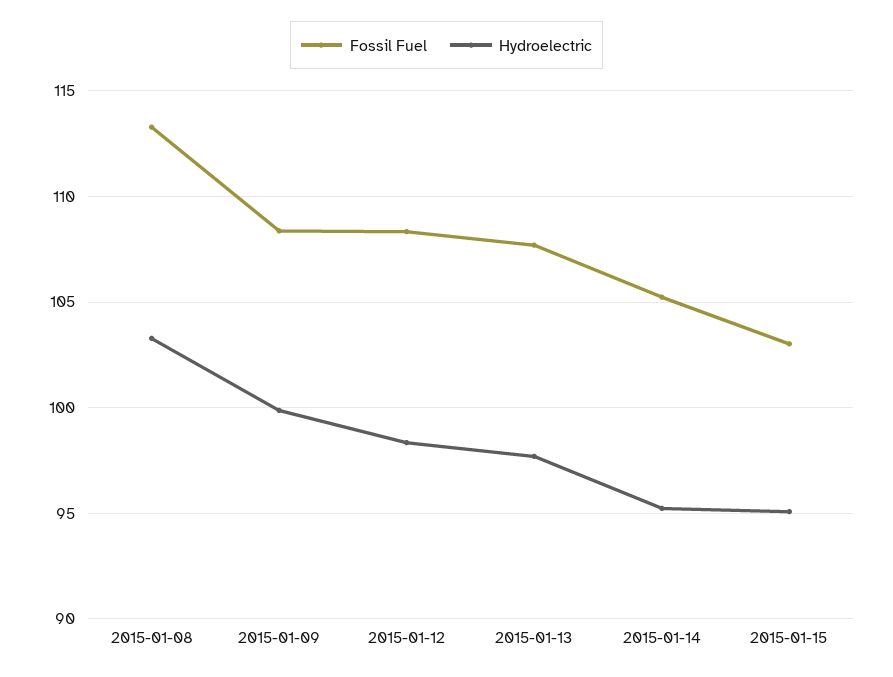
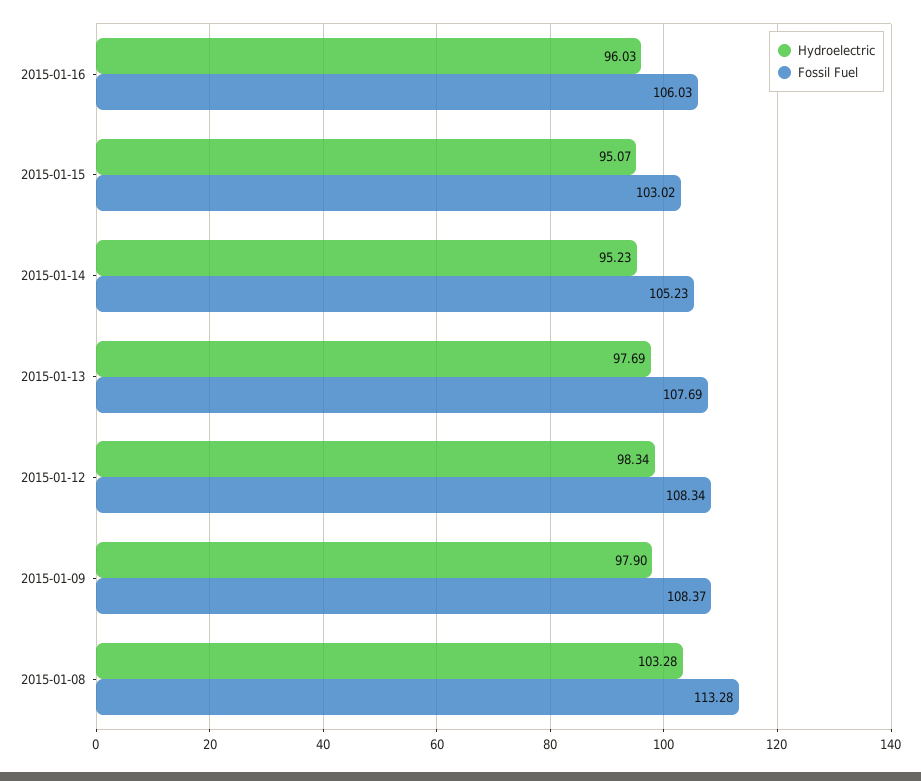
Hydroelectric, 2015-01-09: 100 -> 97.9
Hydroelectric, 2015-01-16: none -> 96.03
Fossil Fuel, 2015-01-16: none -> 106.03

